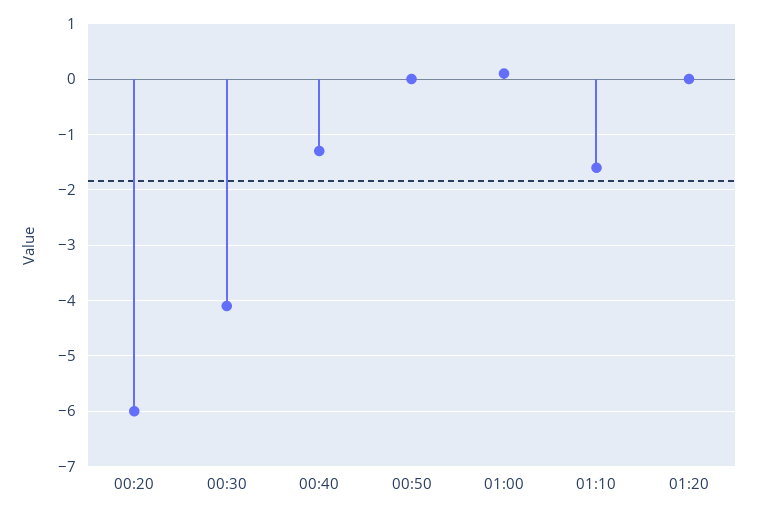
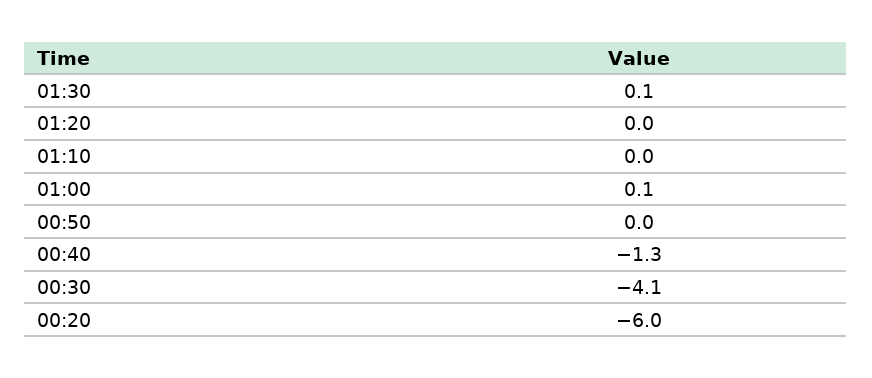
01:10: -1.5 -> 0
01:30: none -> 0.1

